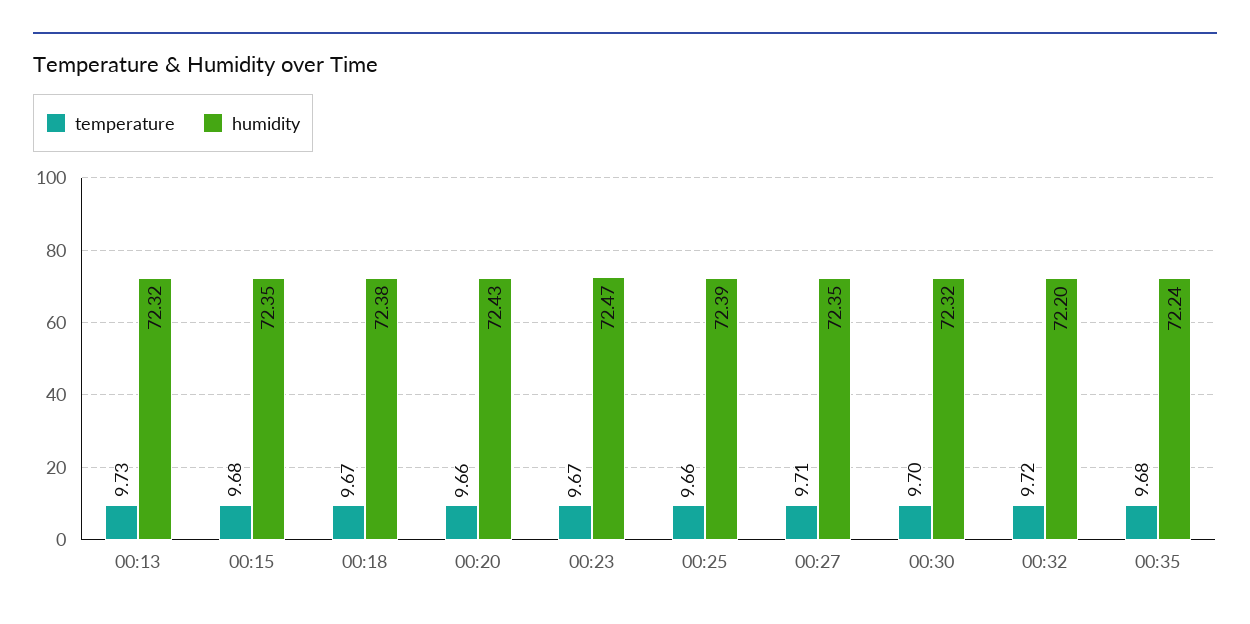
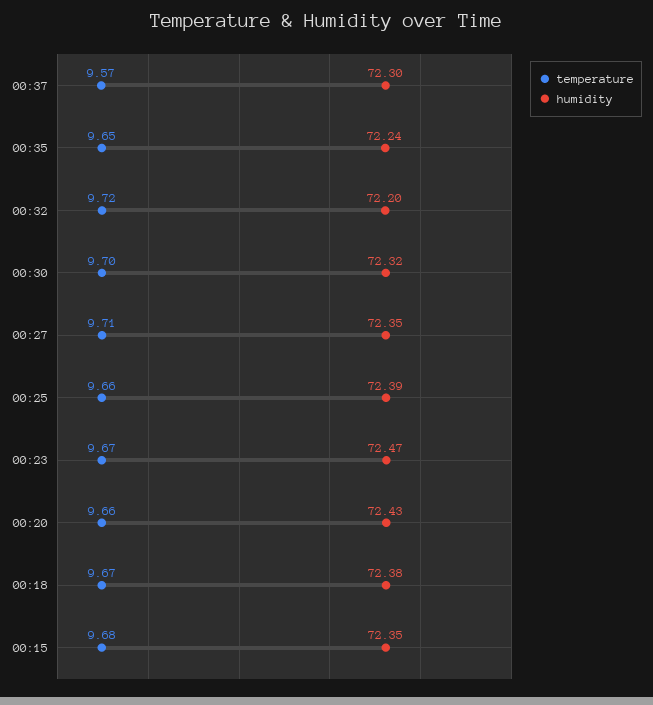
temperature, 00:13: 9.73 -> none
humidity, 00:13: 72.32 -> none
temperature, 00:35: 9.68 -> 9.65
temperature, 00:37: none -> 9.57
humidity, 00:37: none -> 72.3

